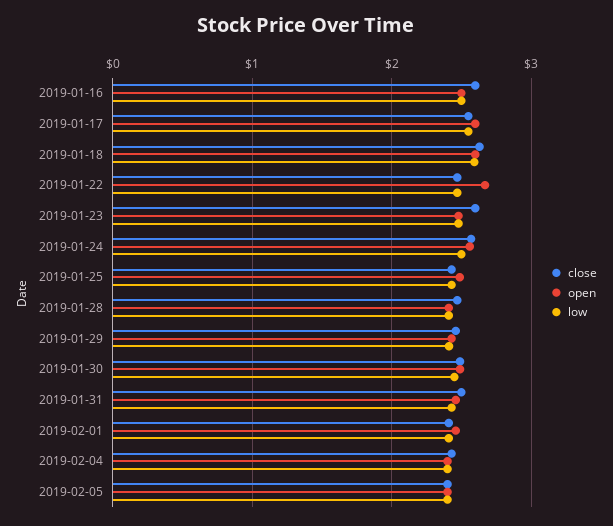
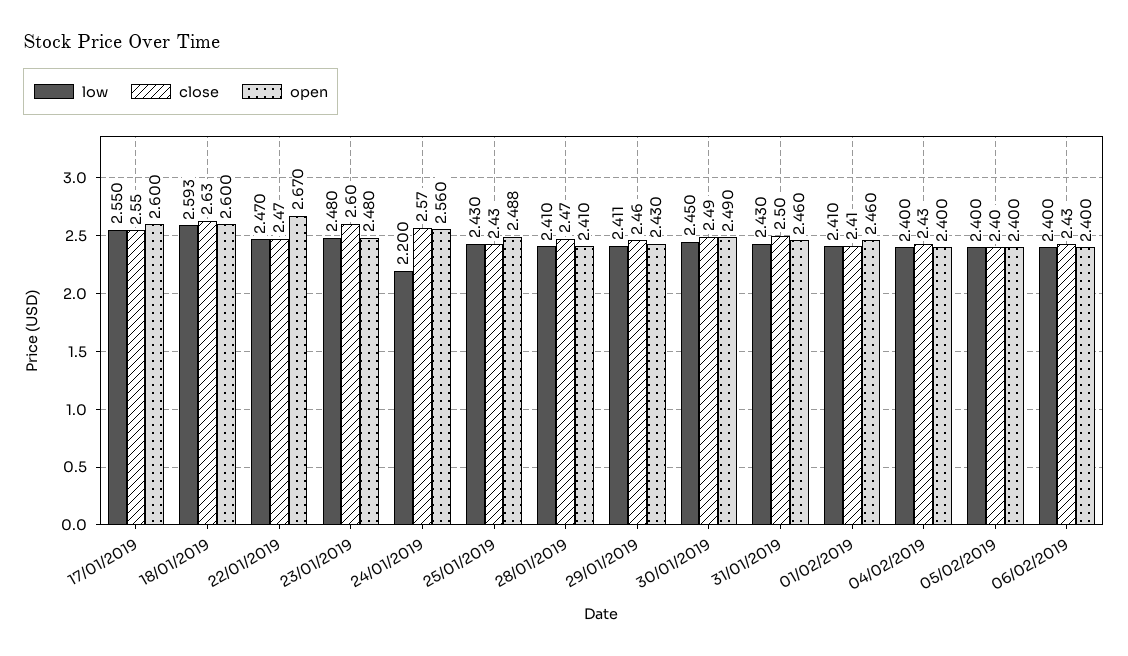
close, 2019-01-16: 2.6 -> none
open, 2019-01-16: 2.5 -> none
low, 2019-01-16: 2.5 -> none
low, 2019-01-24: 2.5 -> 2.2
low, 06/02/2019: none -> 2.4
close, 06/02/2019: none -> 2.43
open, 06/02/2019: none -> 2.4

